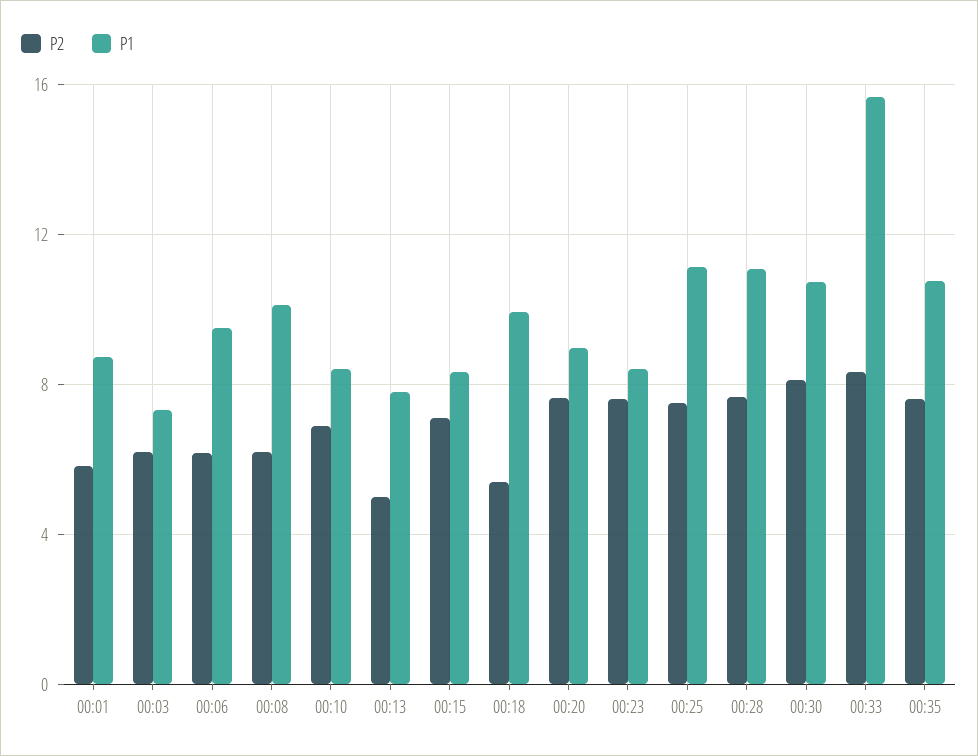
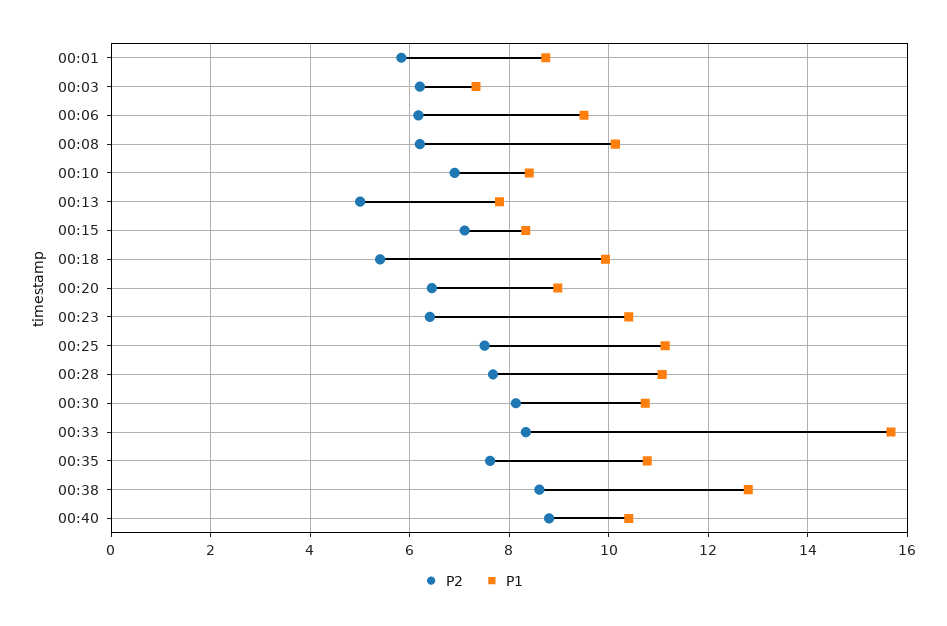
P2, 00:20: 7.5 -> 6.4
P2, 00:23: 7.5 -> 6.4
P1, 00:23: 8.5 -> 10.4
P2, 00:38: none -> 8.6
P1, 00:38: none -> 12.8
P2, 00:40: none -> 8.8
P1, 00:40: none -> 10.4

